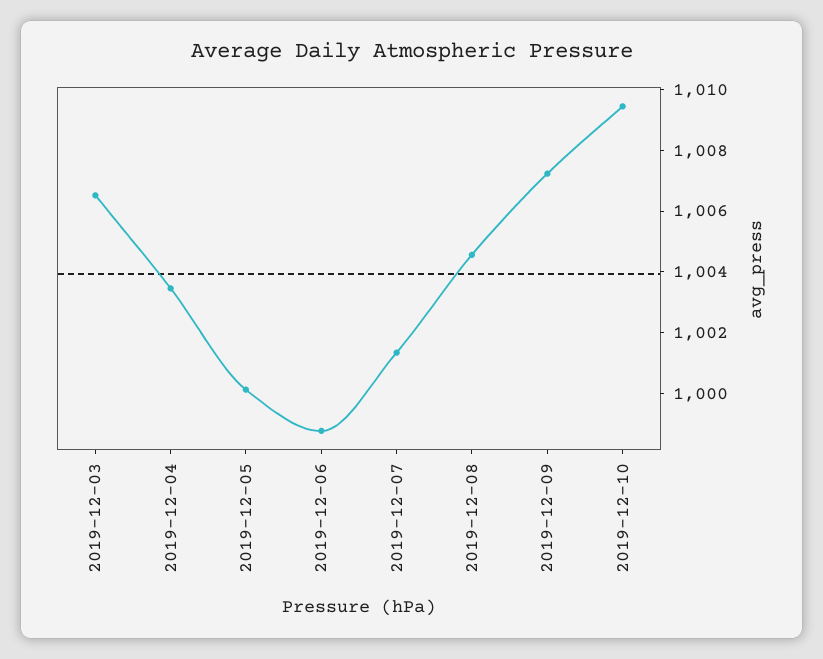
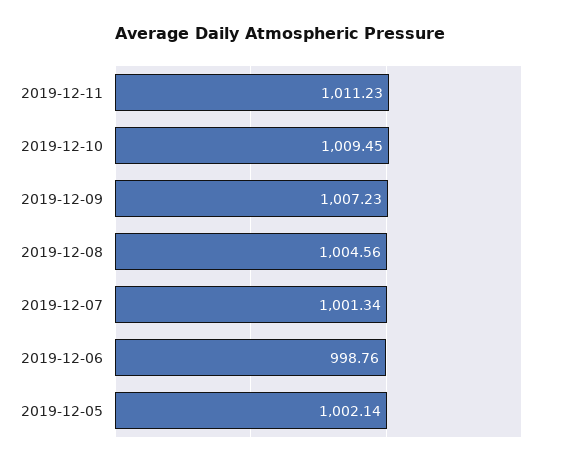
2019-12-03: 1006.5 -> none
2019-12-04: 1003.5 -> none
2019-12-05: 1000 -> 1002.14
2019-12-11: none -> 1011.23

